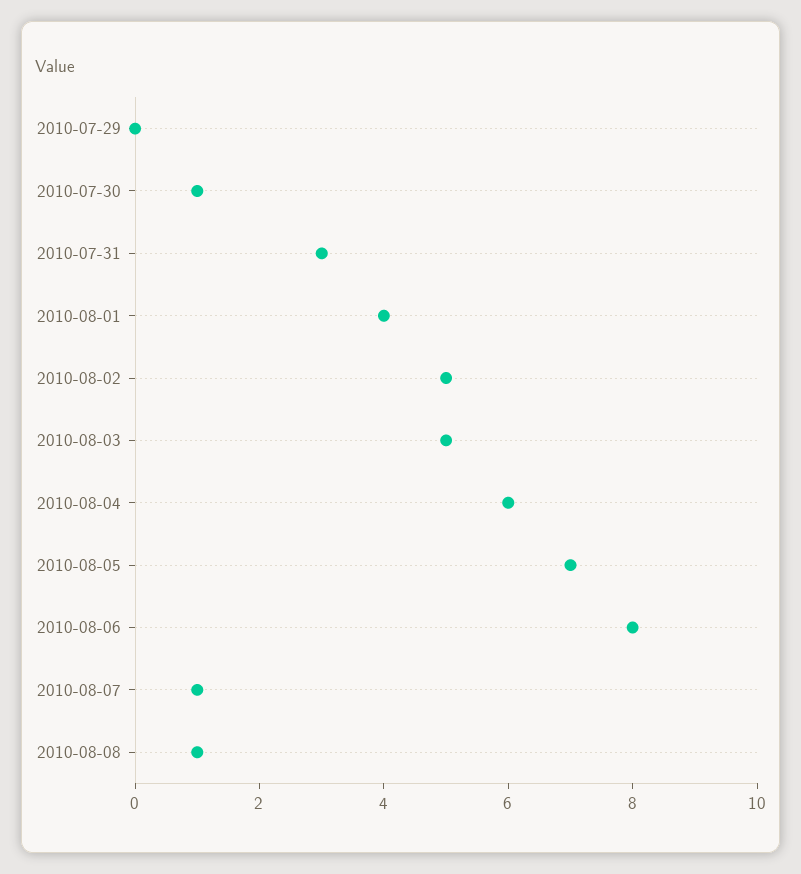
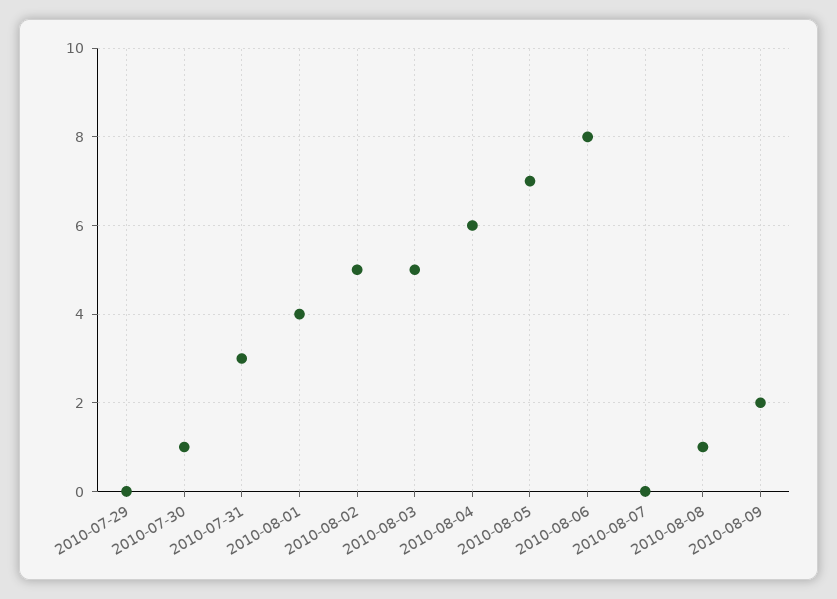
2010-08-07: 1 -> 0
2010-08-09: none -> 2

